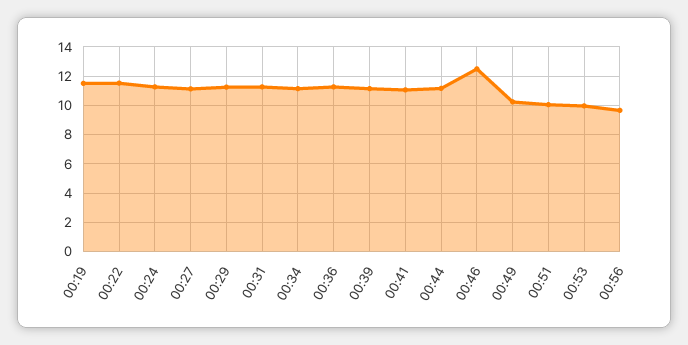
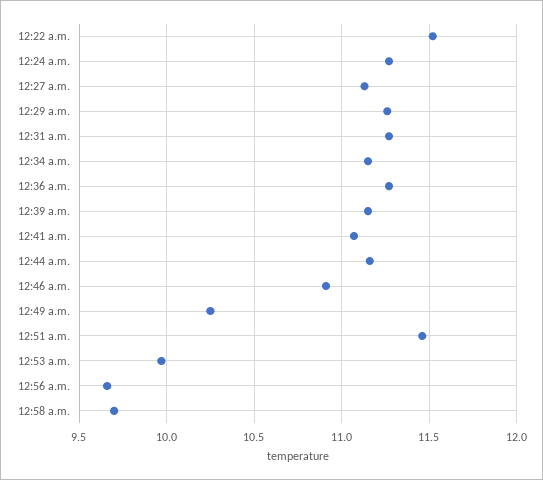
00:19: 11.5 -> none
00:46: 12.5 -> 10.9
00:51: 10 -> 11.45
12:58 a.m.: none -> 9.7

